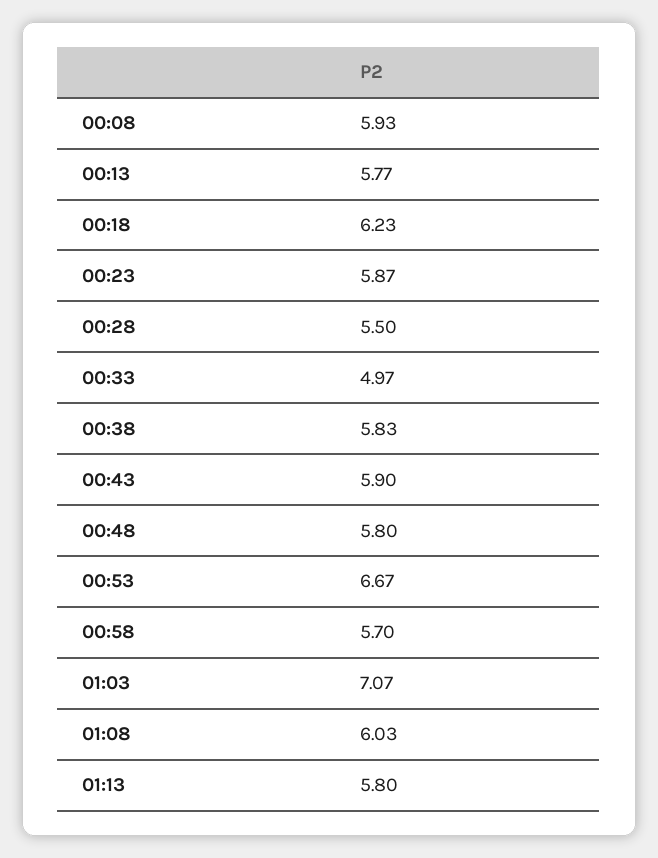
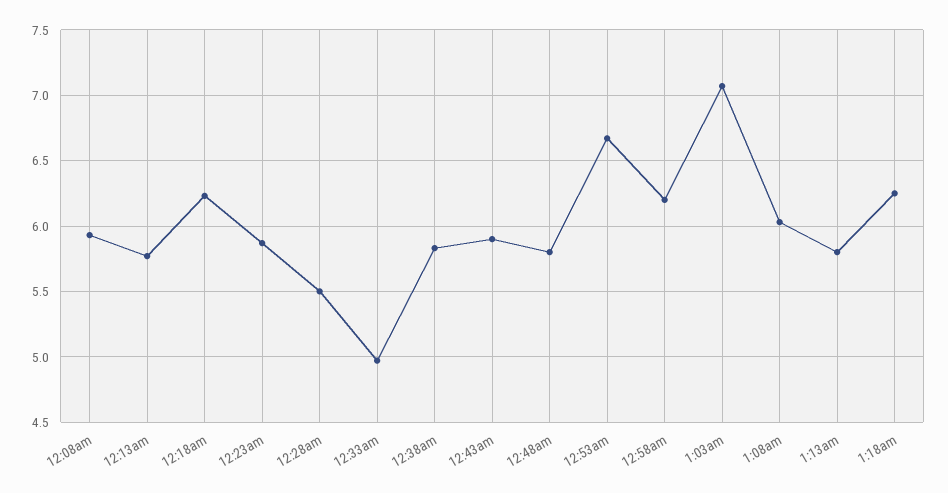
00:58: 5.7 -> 6.2
1:18am: none -> 6.25

